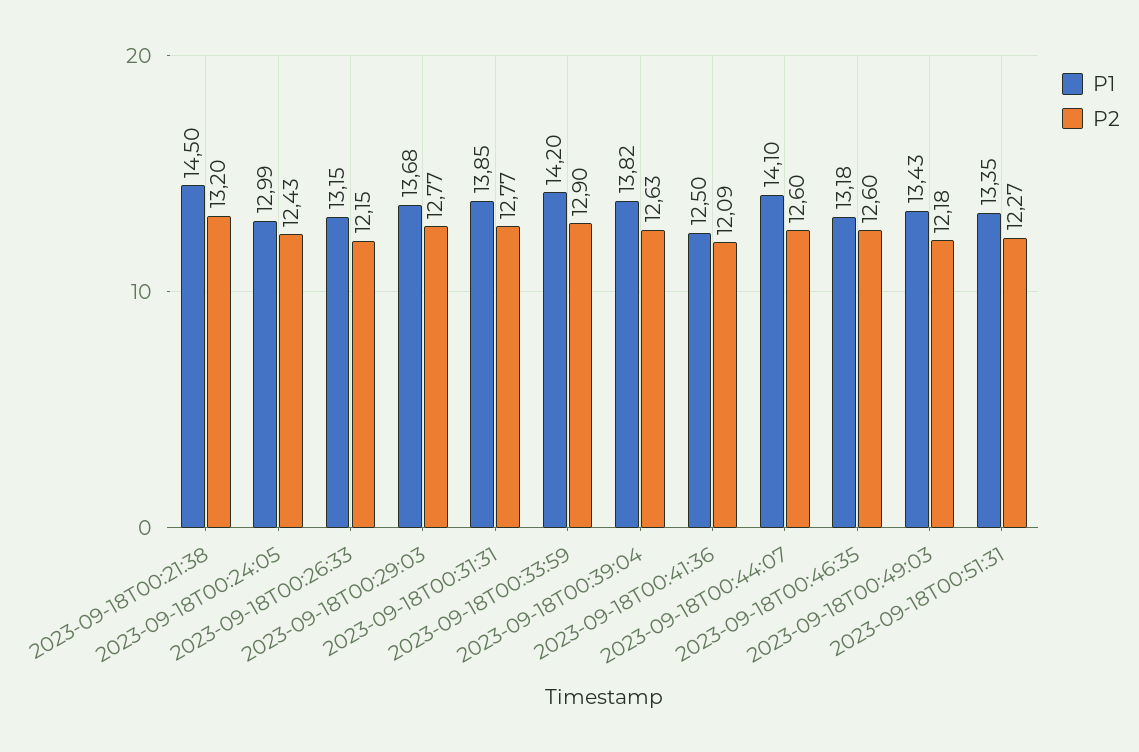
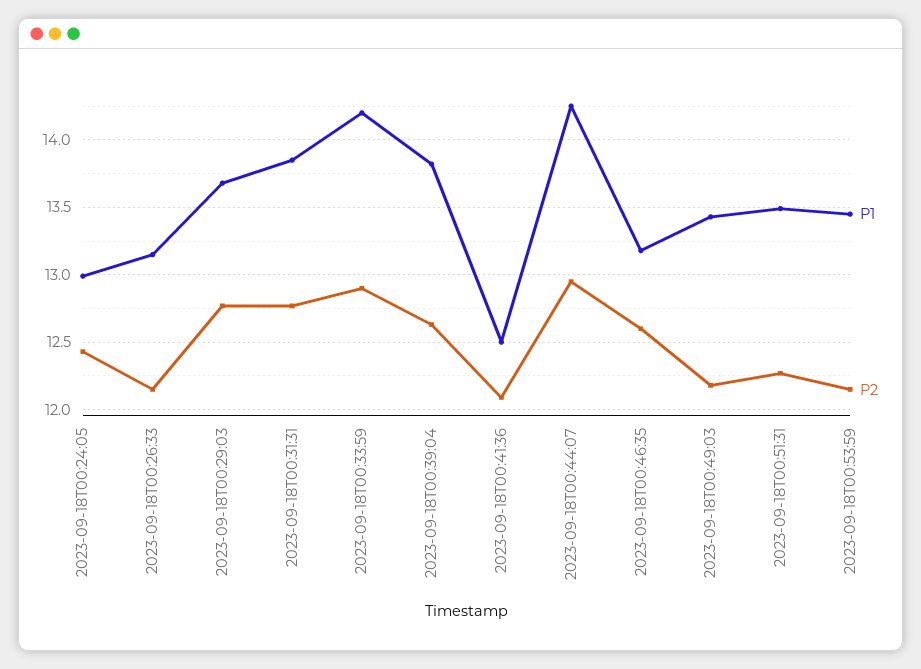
P1, 2023-09-18T00:21:38: 14.5 -> none
P2, 2023-09-18T00:21:38: 13.2 -> none
P1, 2023-09-18T00:44:07: 14.1 -> 14.25
P2, 2023-09-18T00:44:07: 12.6 -> 12.95
P1, 2023-09-18T00:51:31: 13.35 -> 13.5
P1, 2023-09-18T00:53:59: none -> 13.45
P2, 2023-09-18T00:53:59: none -> 12.15

